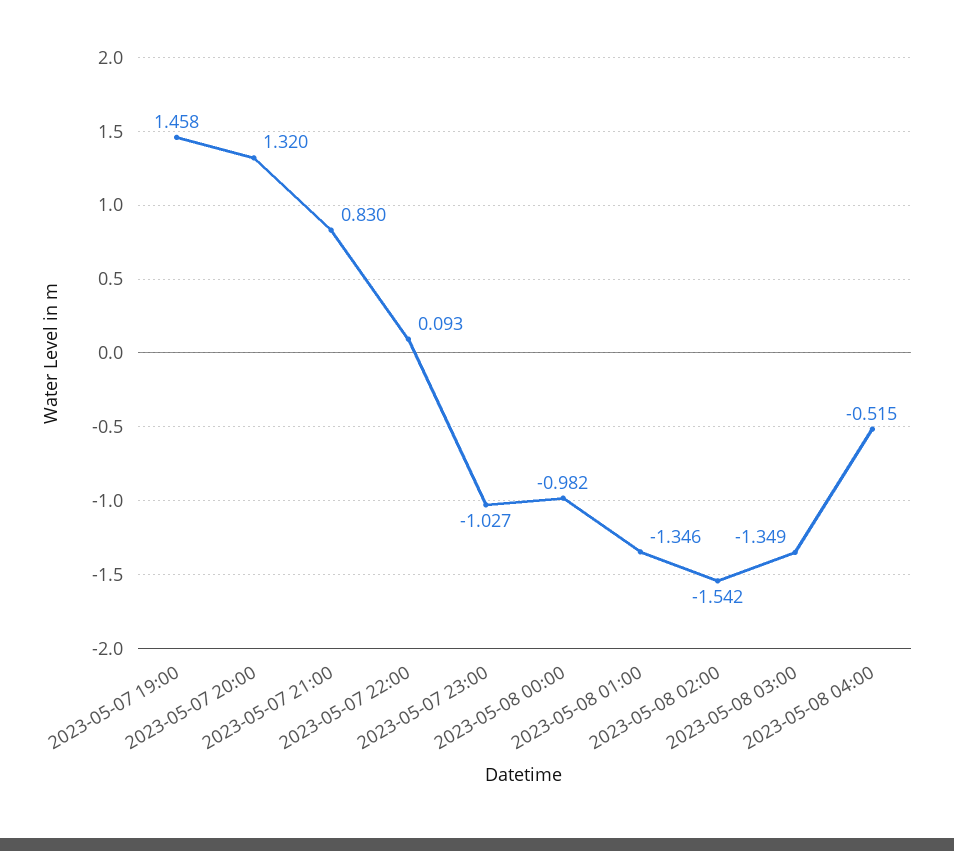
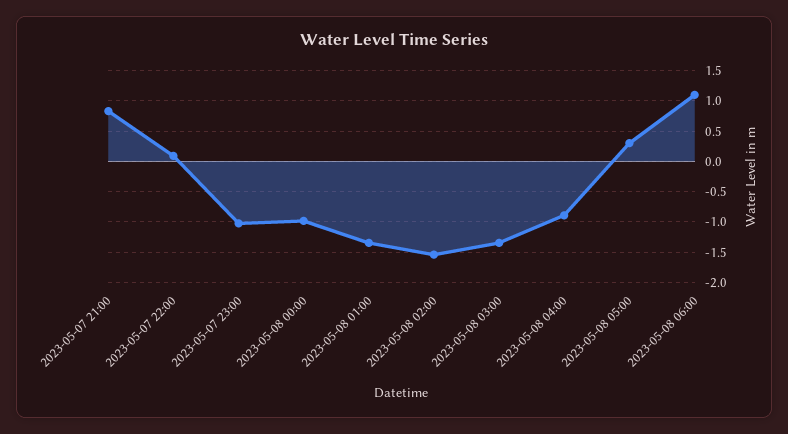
2023-05-07 19:00: 1.458 -> none
2023-05-07 20:00: 1.32 -> none
2023-05-08 04:00: -0.515 -> -0.9
2023-05-08 05:00: none -> 0.3
2023-05-08 06:00: none -> 1.1

